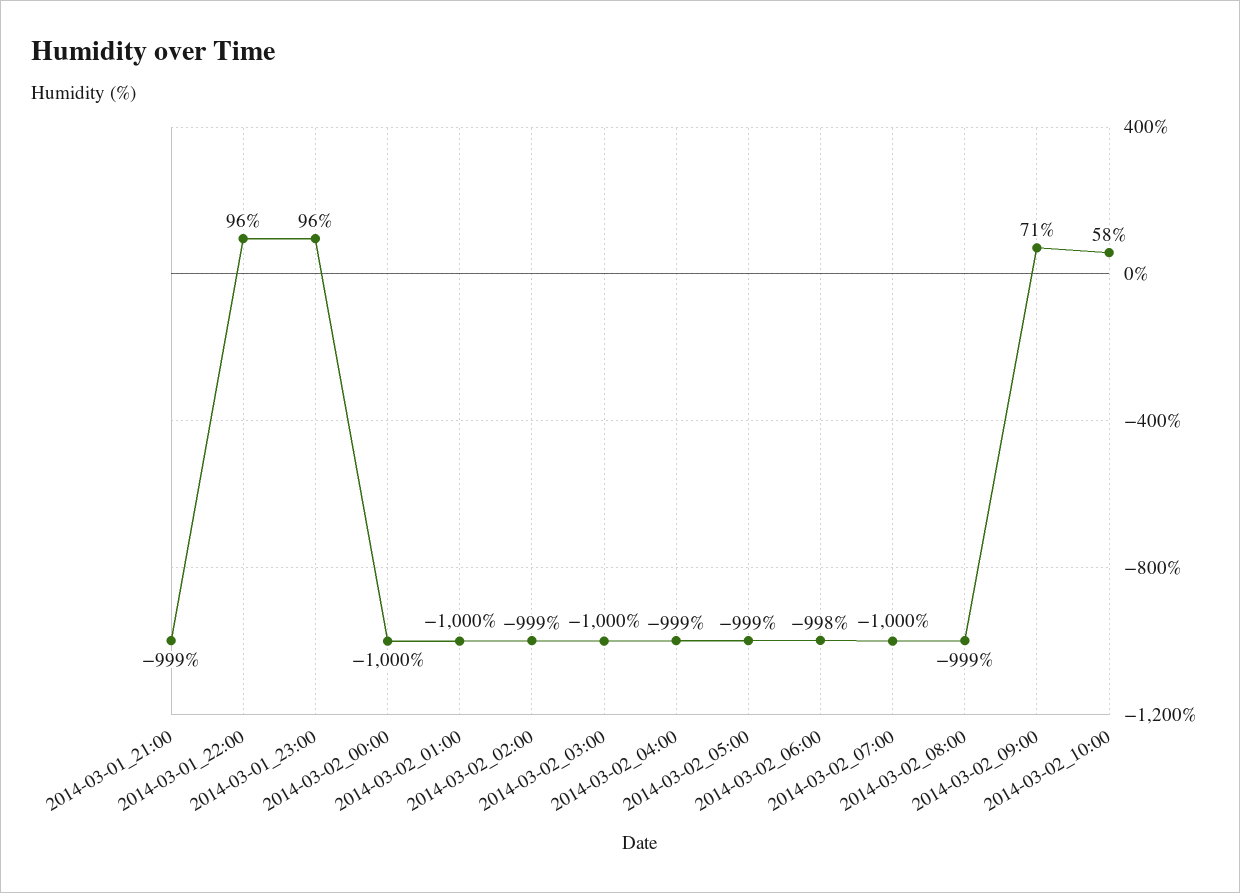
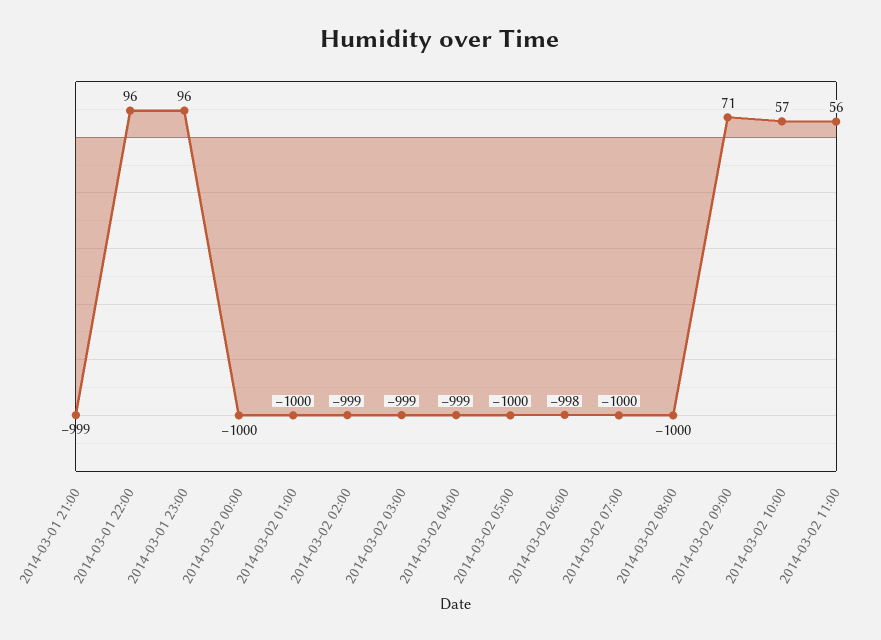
2014-03-02_03:00: -1000 -> -999
2014-03-02_05:00: -999 -> -1000
2014-03-02_08:00: -999 -> -1000
2014-03-02_10:00: 58 -> 57
2014-03-02 11:00: none -> 56

